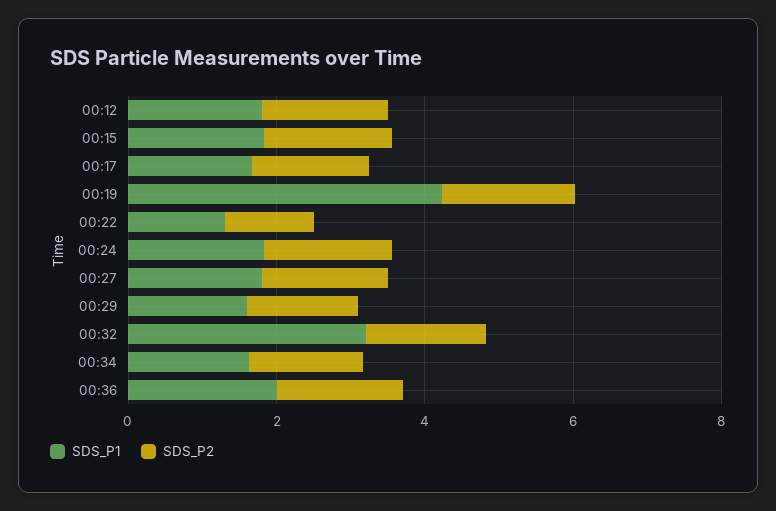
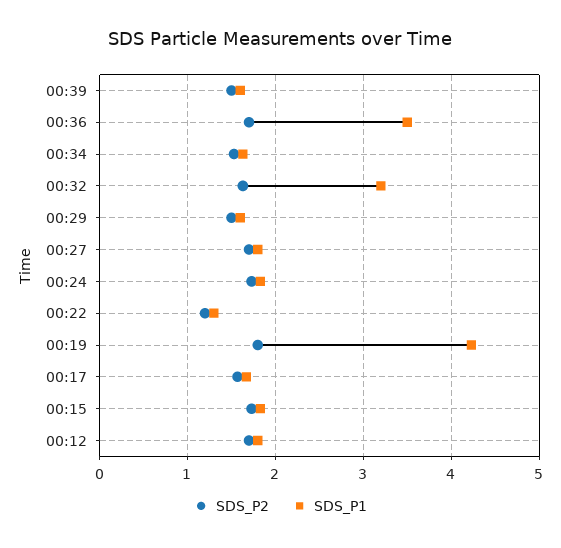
SDS_P1, 00:36: 2 -> 3.5
SDS_P2, 00:39: none -> 1.5
SDS_P1, 00:39: none -> 1.6

